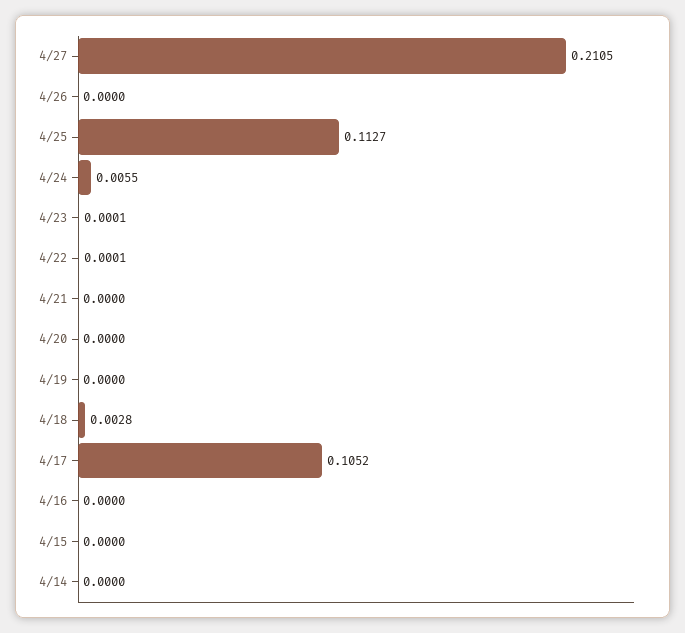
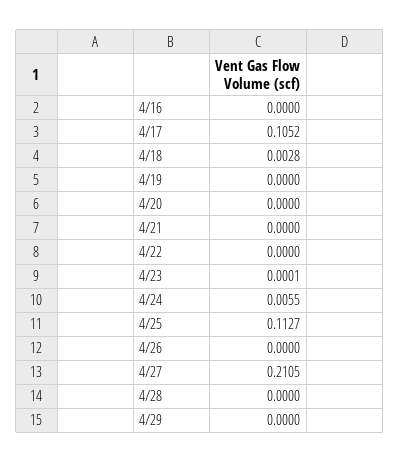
4/22: 0.0001 -> 0
4/15: 0 -> none
4/14: 0 -> none
4/28: none -> 0
4/29: none -> 0

